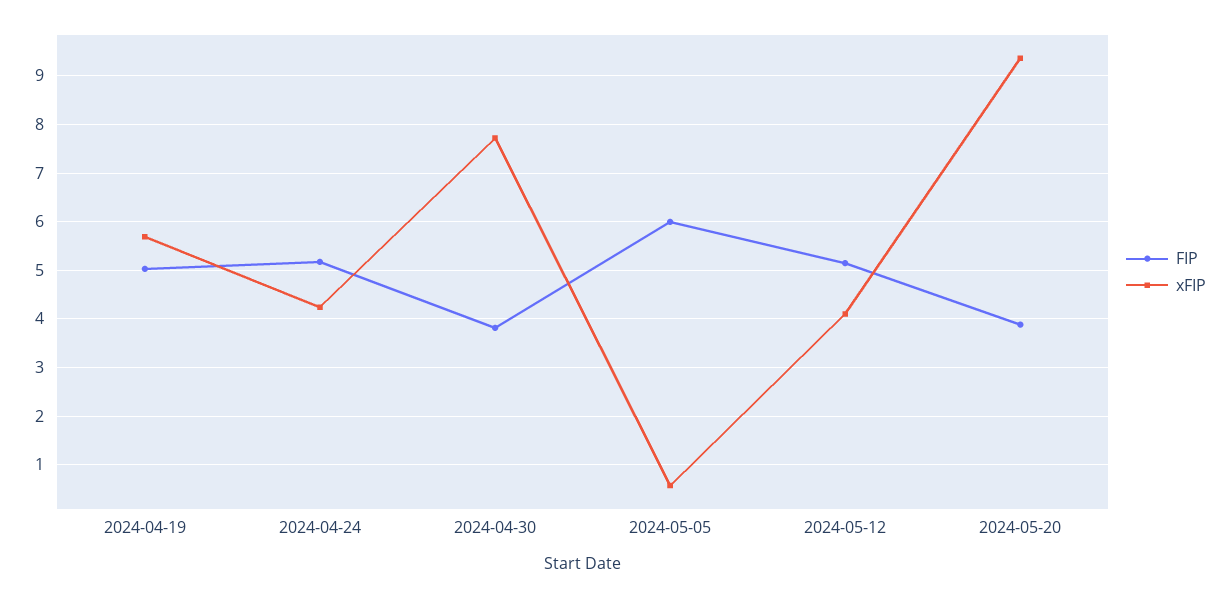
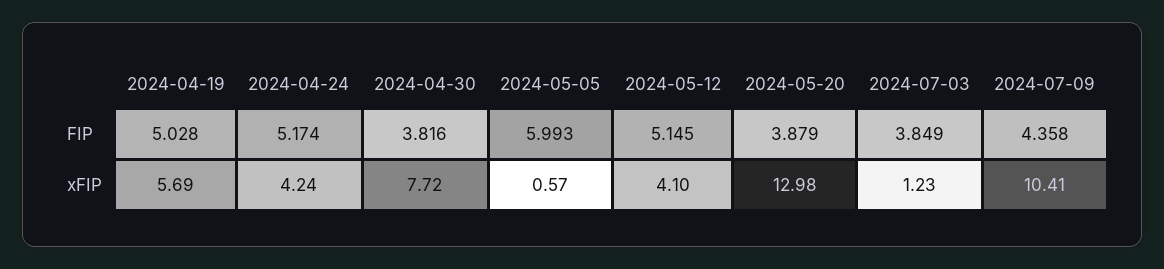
xFIP, 2024-05-20: 9.4 -> 12.98
FIP, 2024-07-03: none -> 3.849
FIP, 2024-07-09: none -> 4.358
xFIP, 2024-07-03: none -> 1.23
xFIP, 2024-07-09: none -> 10.41

